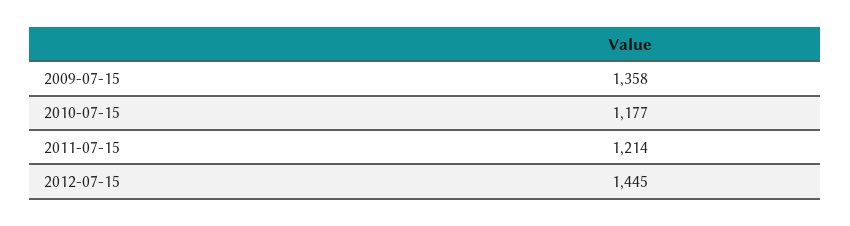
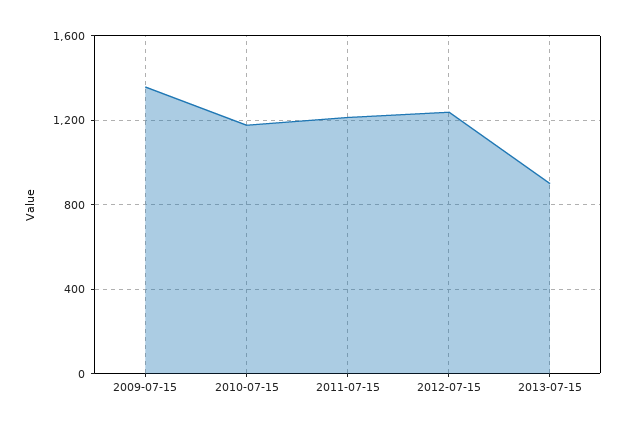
2012-07-15: 1445 -> 1250
2013-07-15: none -> 900

